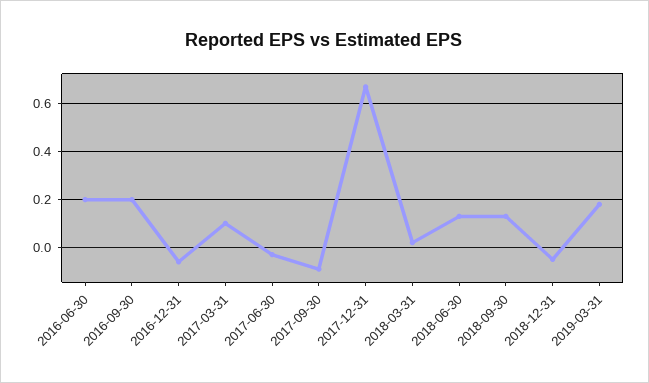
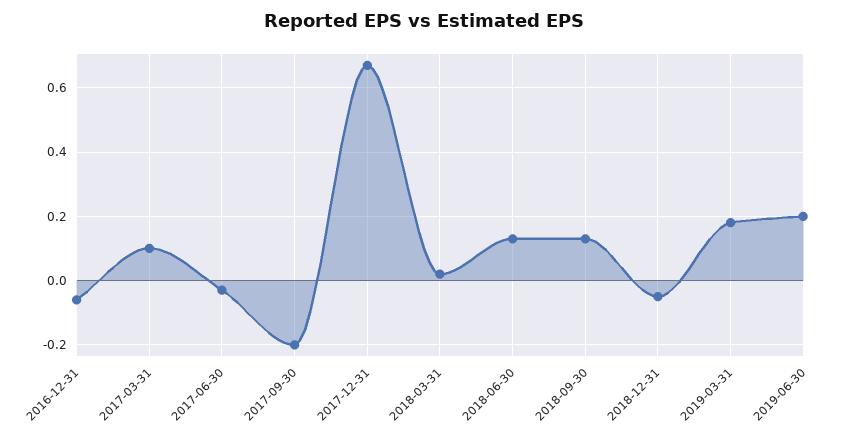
2016-06-30: 0.2 -> none
2016-09-30: 0.2 -> none
2017-09-30: -0.1 -> -0.2
2019-06-30: none -> 0.2

